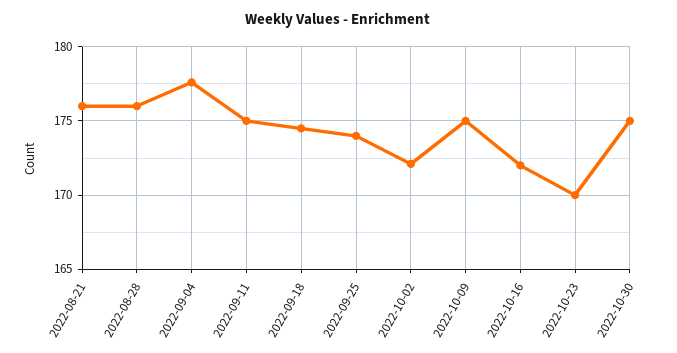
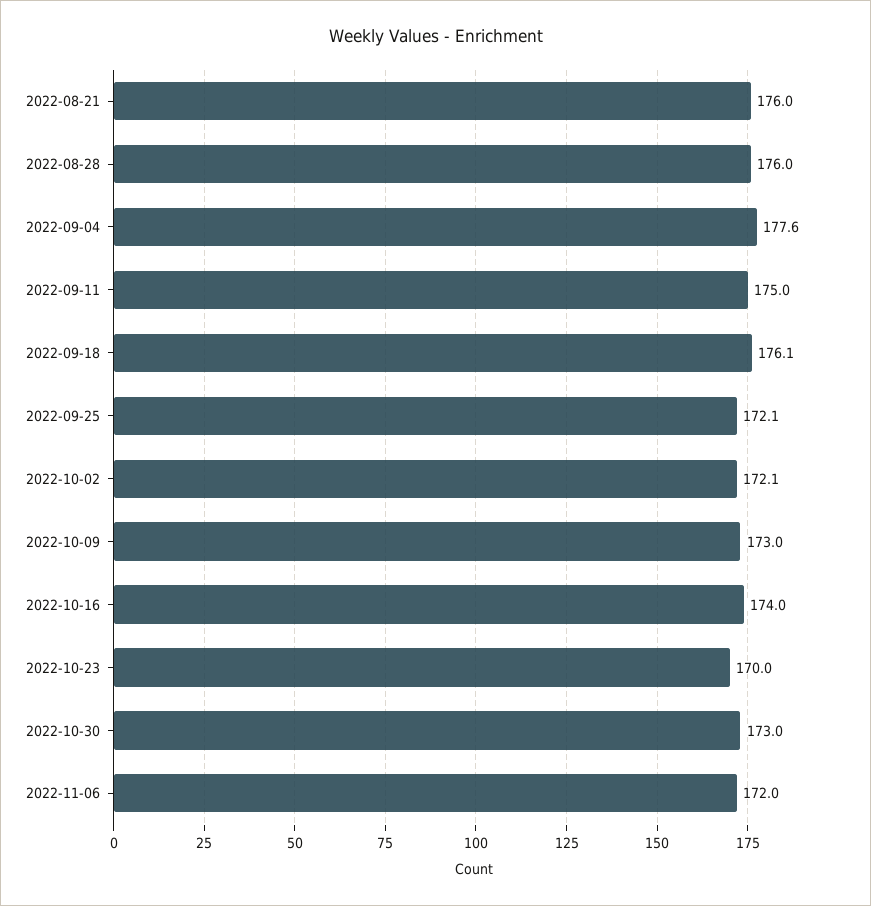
2022-09-18: 174.5 -> 176.1
2022-09-25: 174 -> 172.1
2022-10-09: 175 -> 173
2022-10-16: 172 -> 174
2022-10-30: 175 -> 173
2022-11-06: none -> 172

